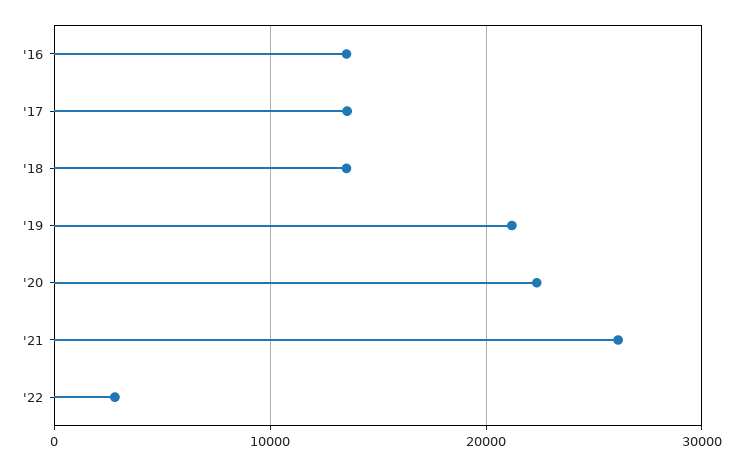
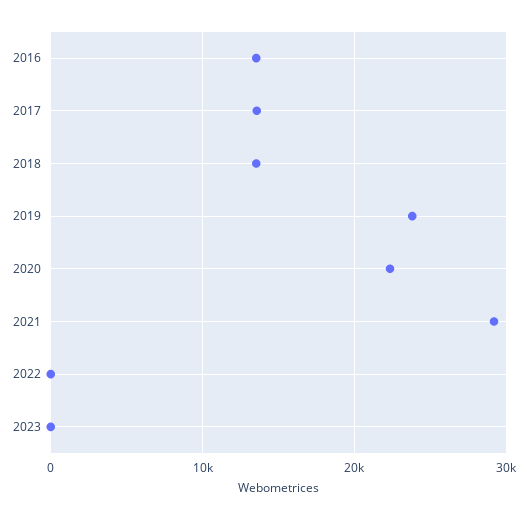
'19: 21000 -> 24000
'21: 26000 -> 29000
'22: 3000 -> 0
2023: none -> 0

